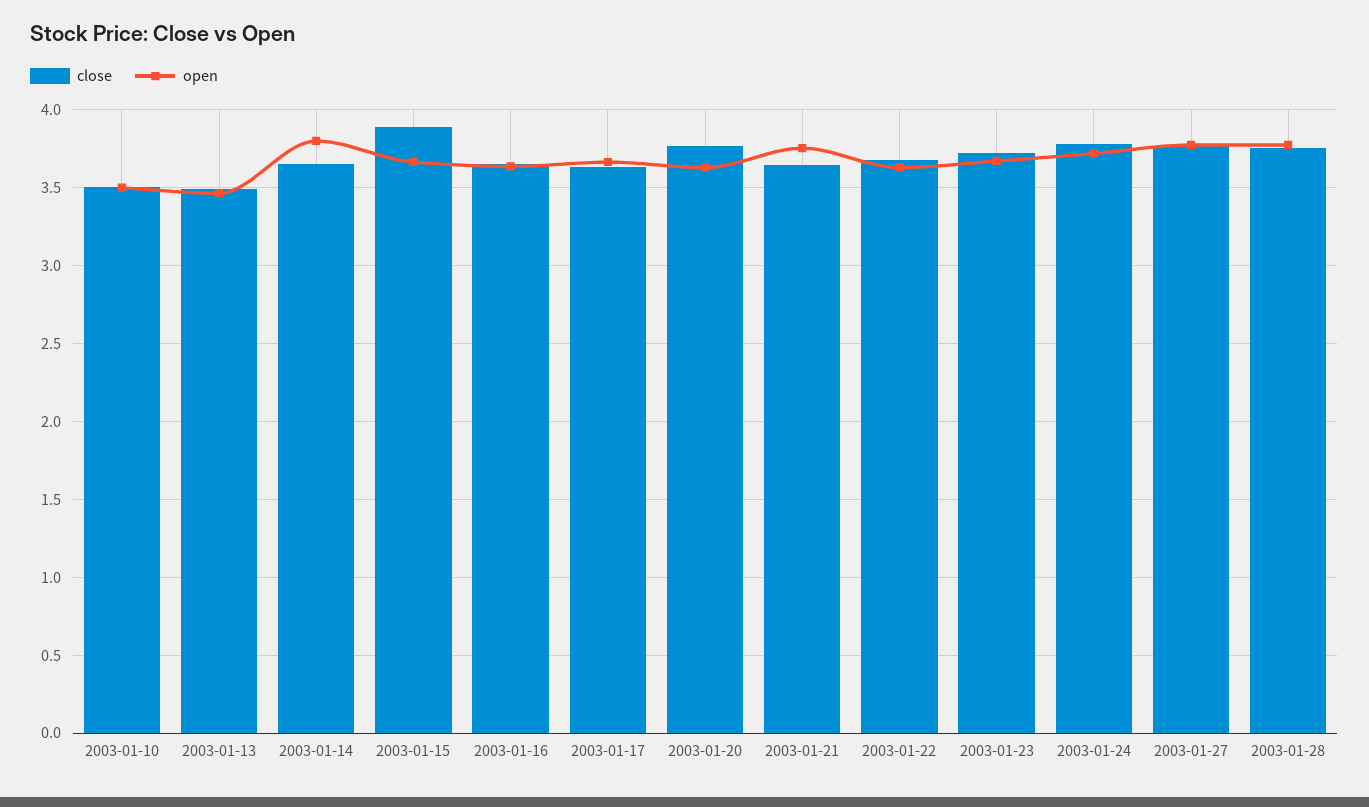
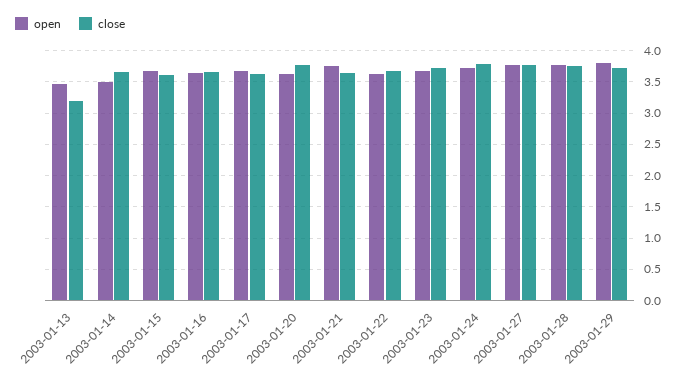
close, 2003-01-10: 3.5 -> none
open, 2003-01-10: 3.5 -> none
close, 2003-01-13: 3.5 -> 3.2
open, 2003-01-14: 3.8 -> 3.5
close, 2003-01-15: 3.9 -> 3.6
open, 2003-01-29: none -> 3.8
close, 2003-01-29: none -> 3.7

